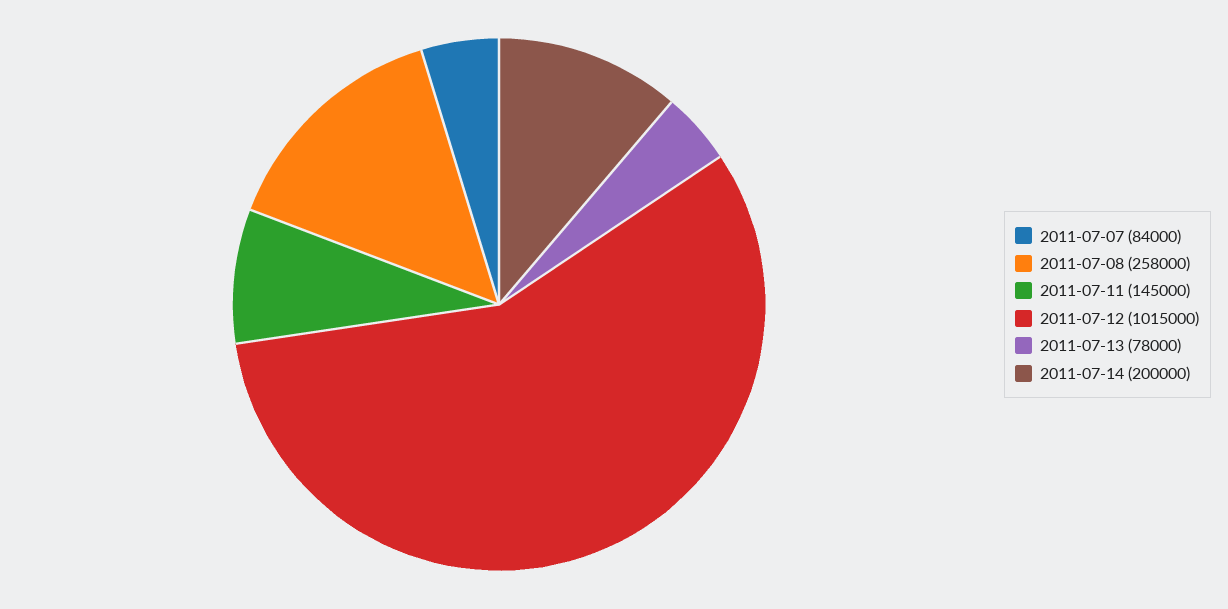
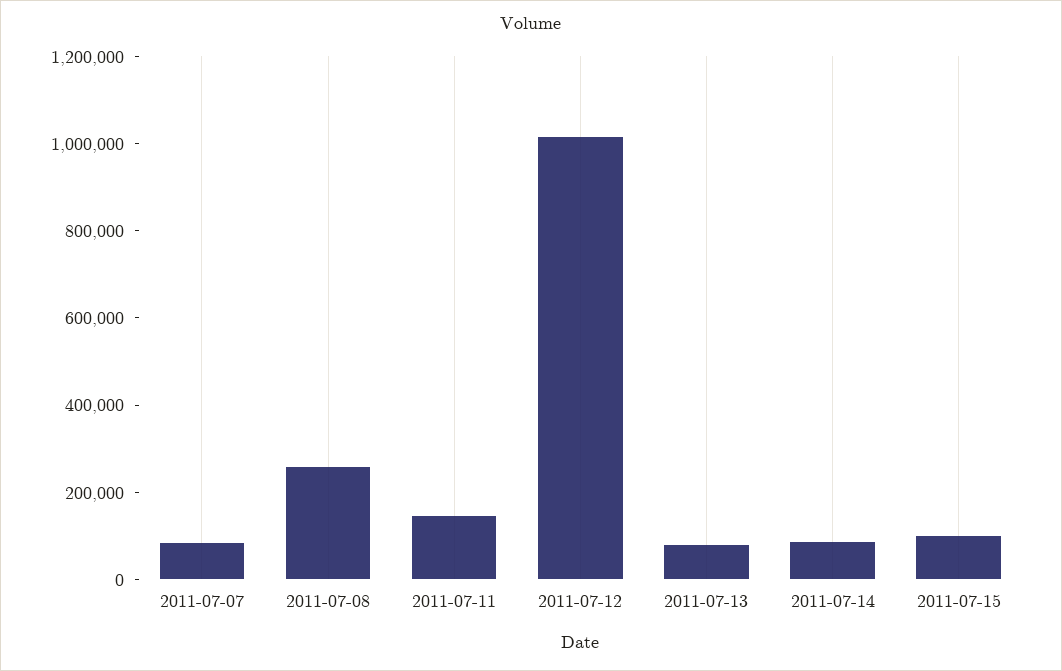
2011-07-14: 200000 -> 100000
2011-07-15: none -> 100000

